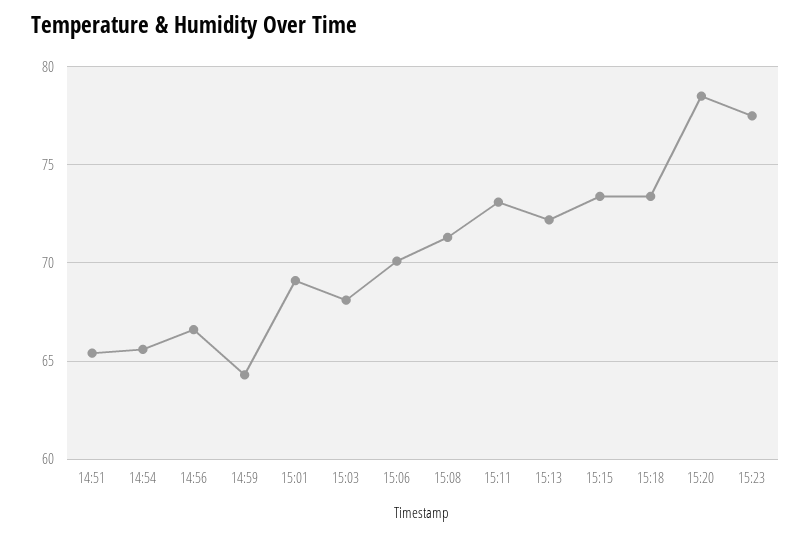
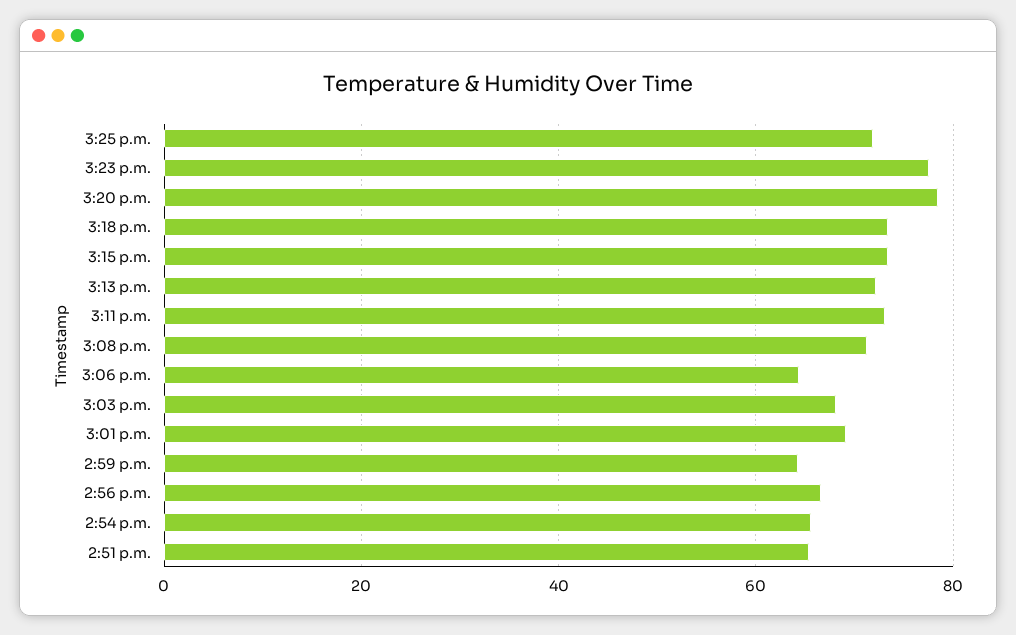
15:06: 70 -> 64
3:25 p.m.: none -> 72

